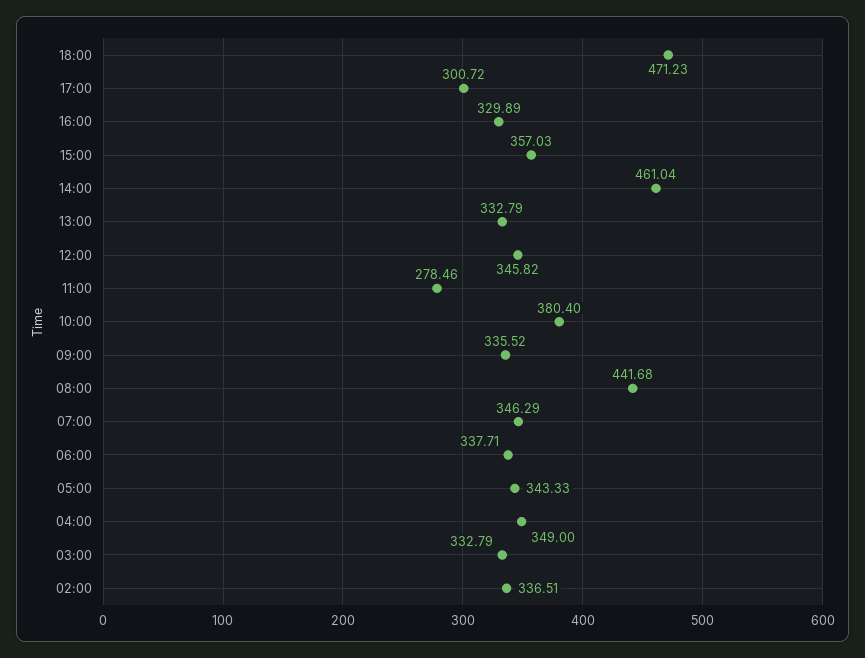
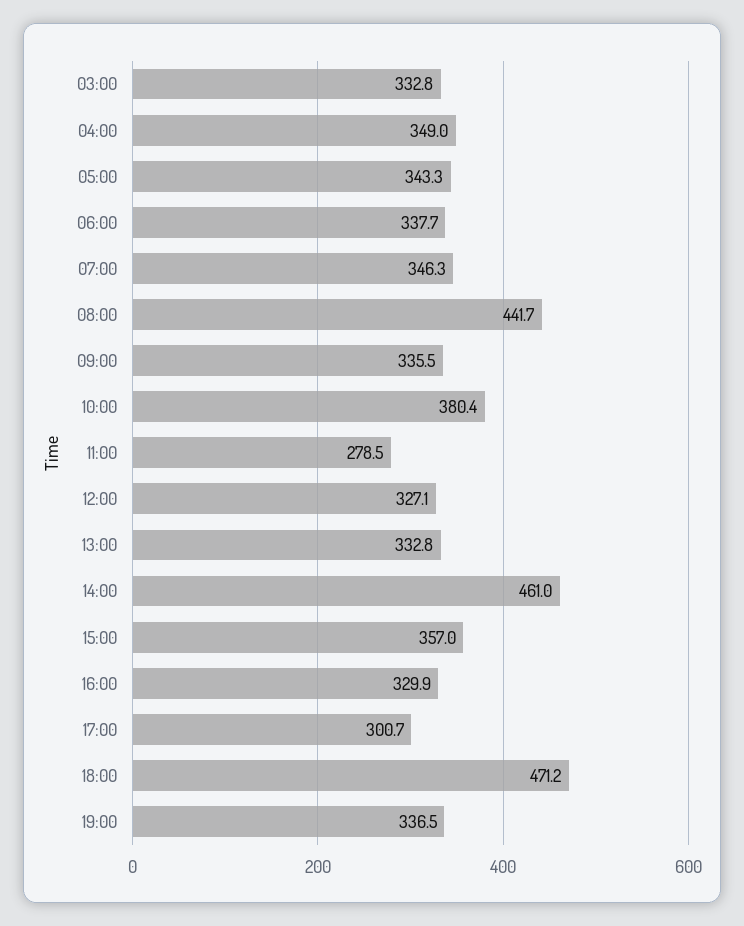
12:00: 345.82 -> 327.1
02:00: 336.51 -> none
19:00: none -> 336.5

